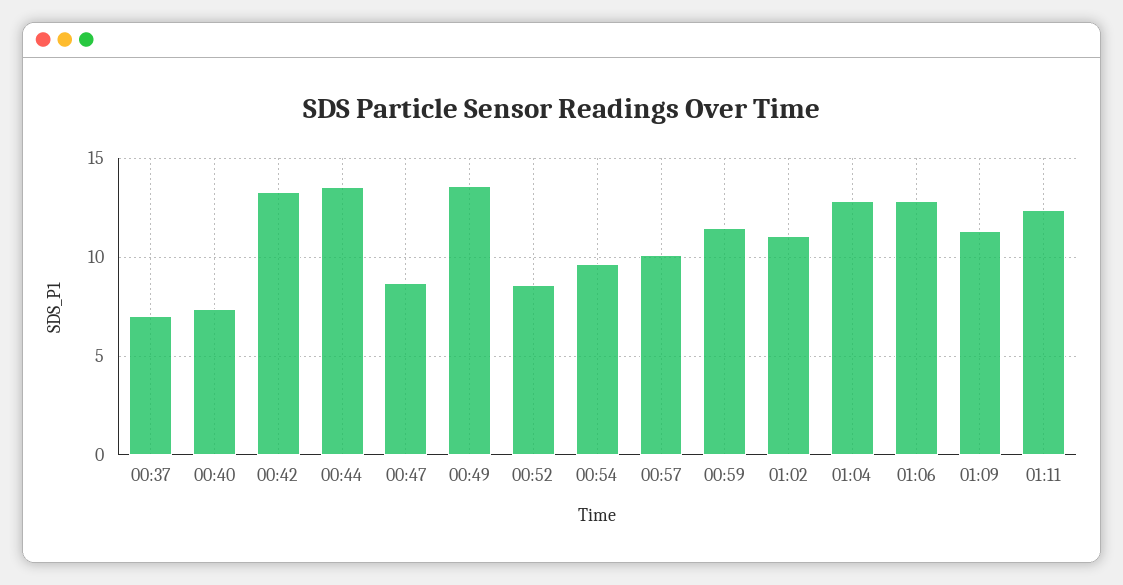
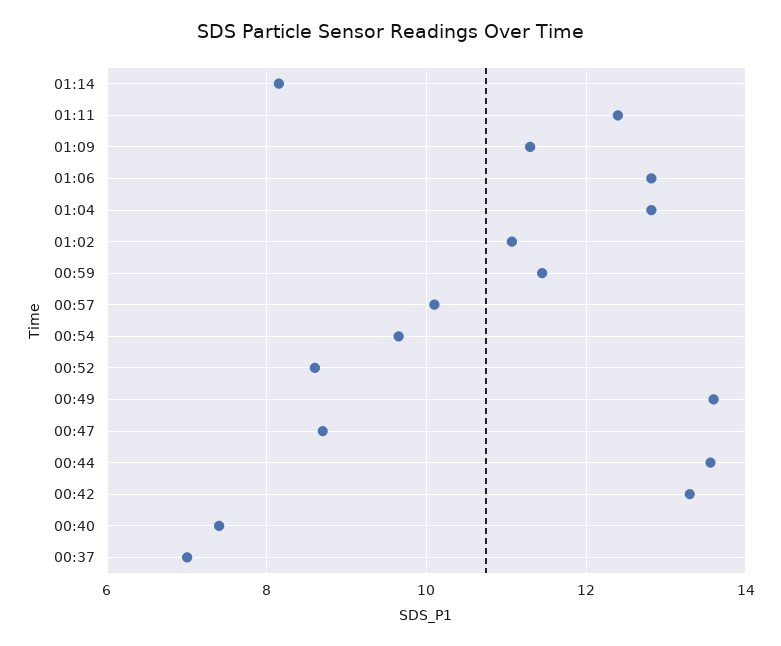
01:14: none -> 8.2

